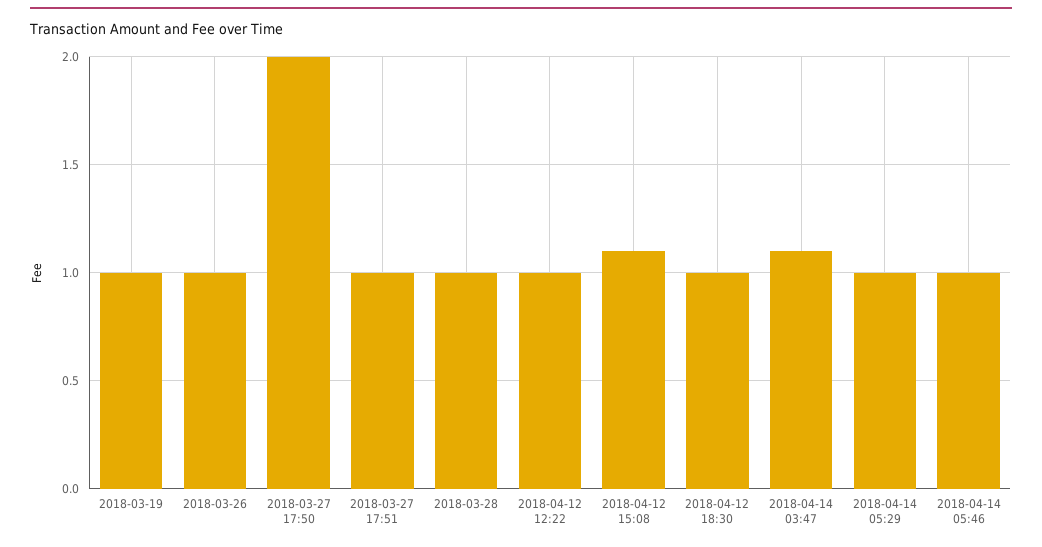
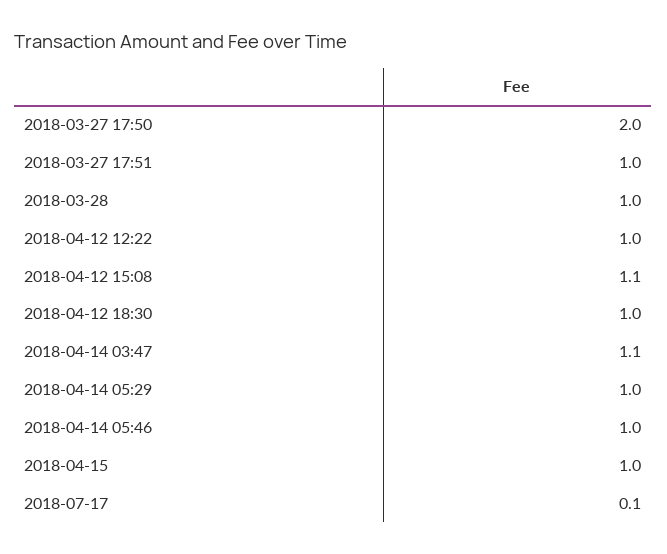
2018-03-19: 1 -> none
2018-03-26: 1 -> none
2018-04-15: none -> 1
2018-07-17: none -> 0.1

